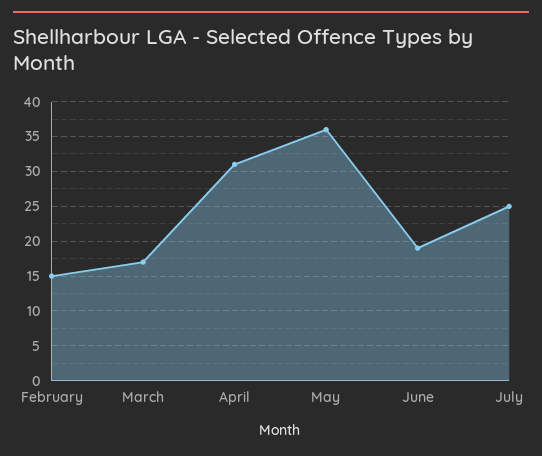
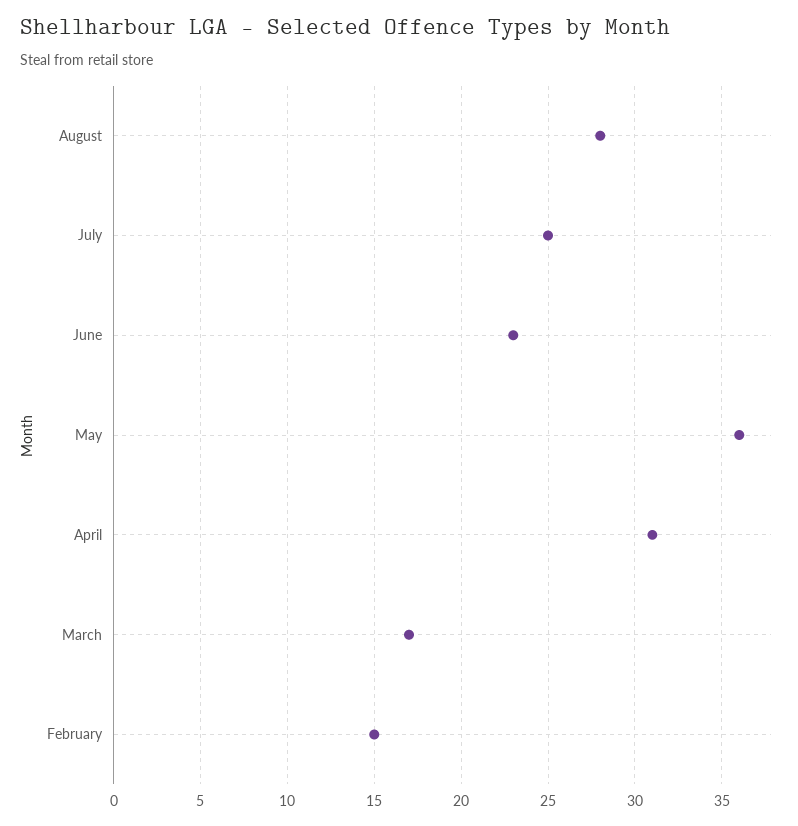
June: 19 -> 23
August: none -> 28

